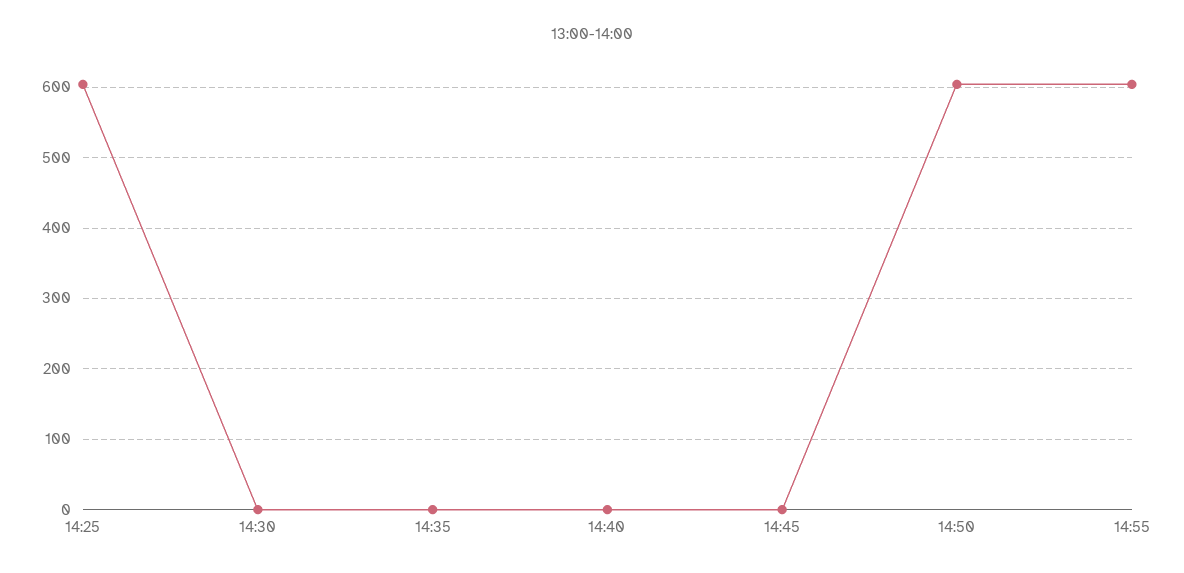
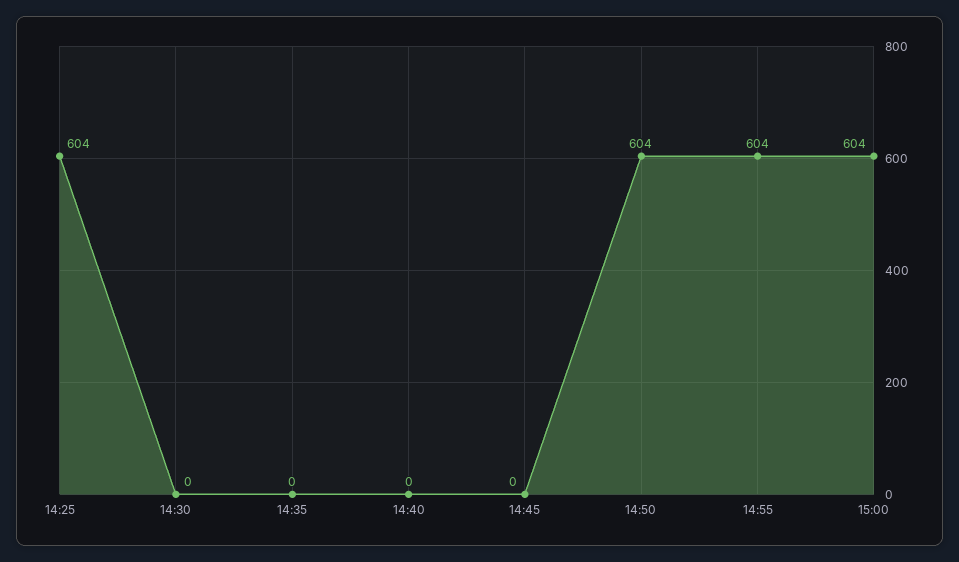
15:00: none -> 604

